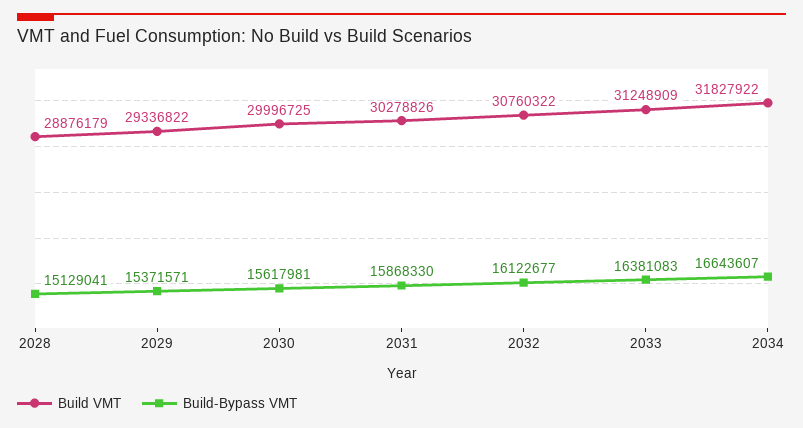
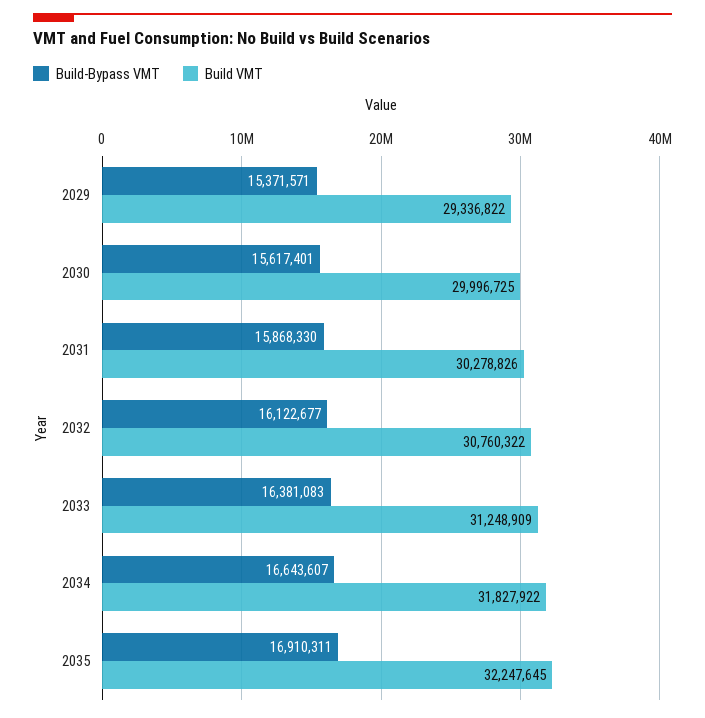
Build VMT, 2028: 28876179 -> none
Build-Bypass VMT, 2028: 15129041 -> none
Build-Bypass VMT, 2030: 15617981 -> 15617401
Build-Bypass VMT, 2035: none -> 16910311
Build VMT, 2035: none -> 32247645

